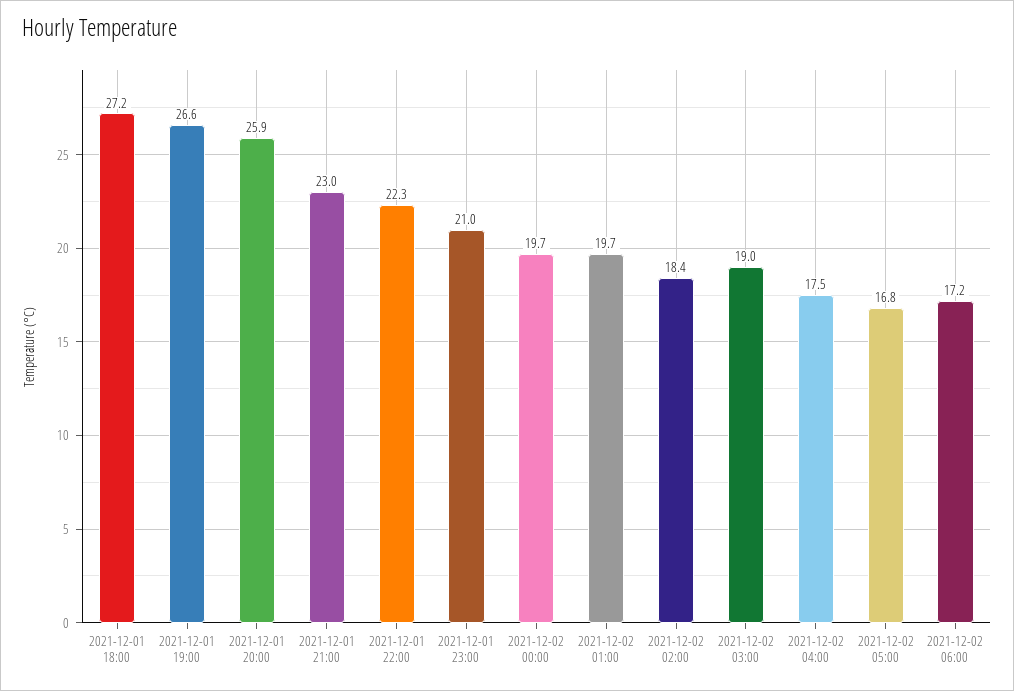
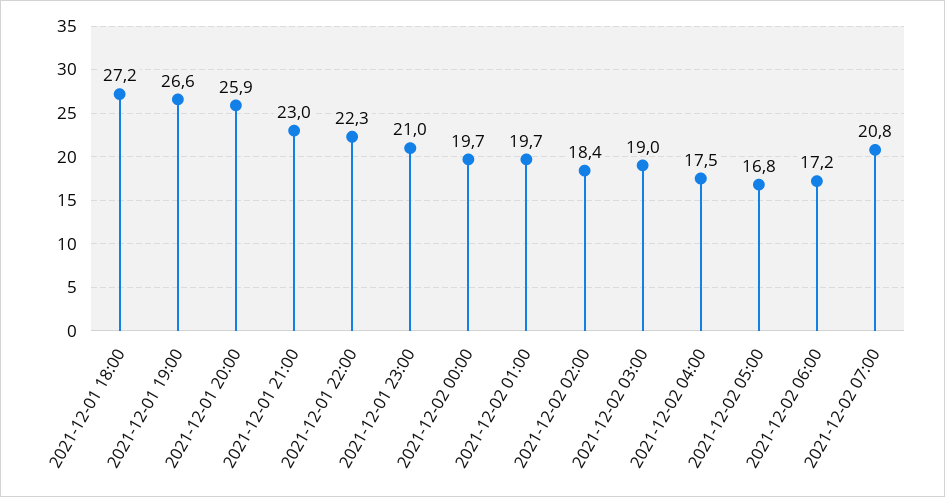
2021-12-02 07:00: none -> 20.8

